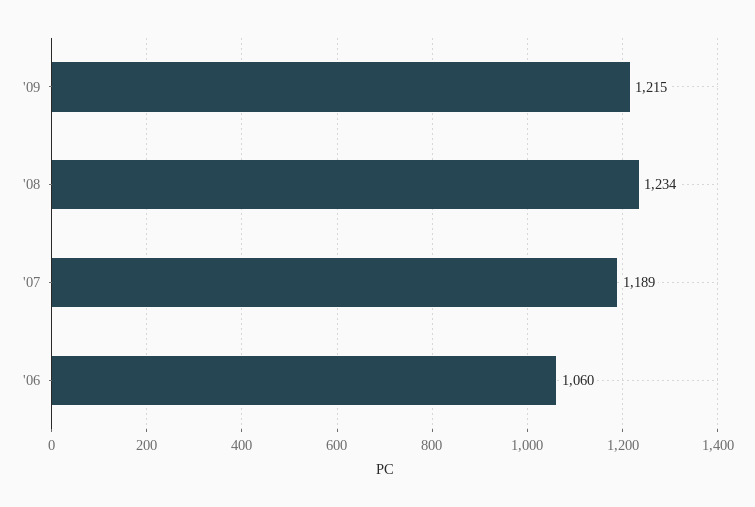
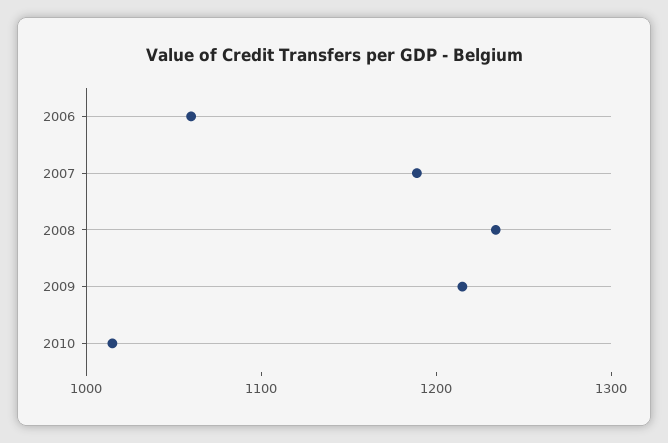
2010: none -> 1020

